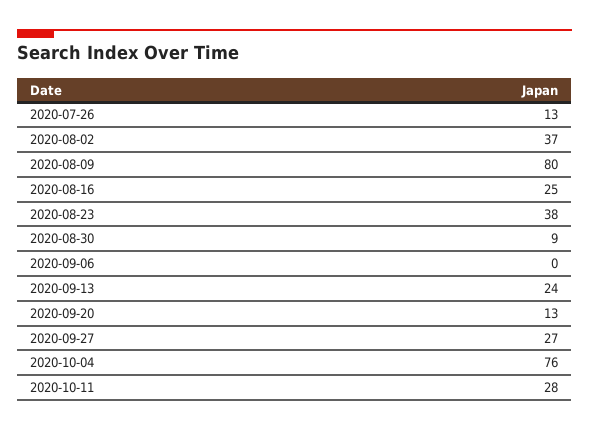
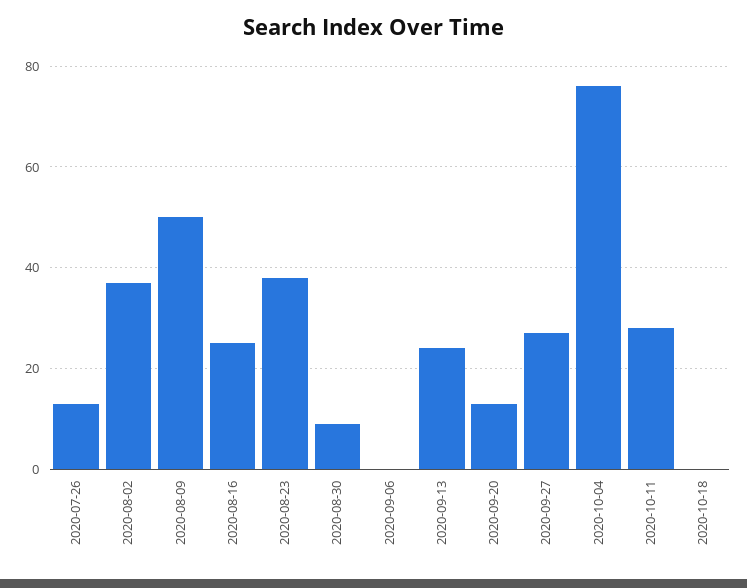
2020-08-09: 80 -> 50
2020-10-18: none -> 0

